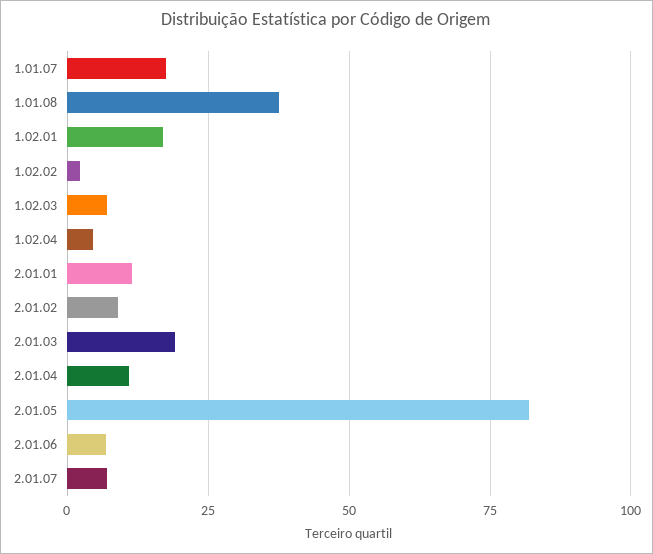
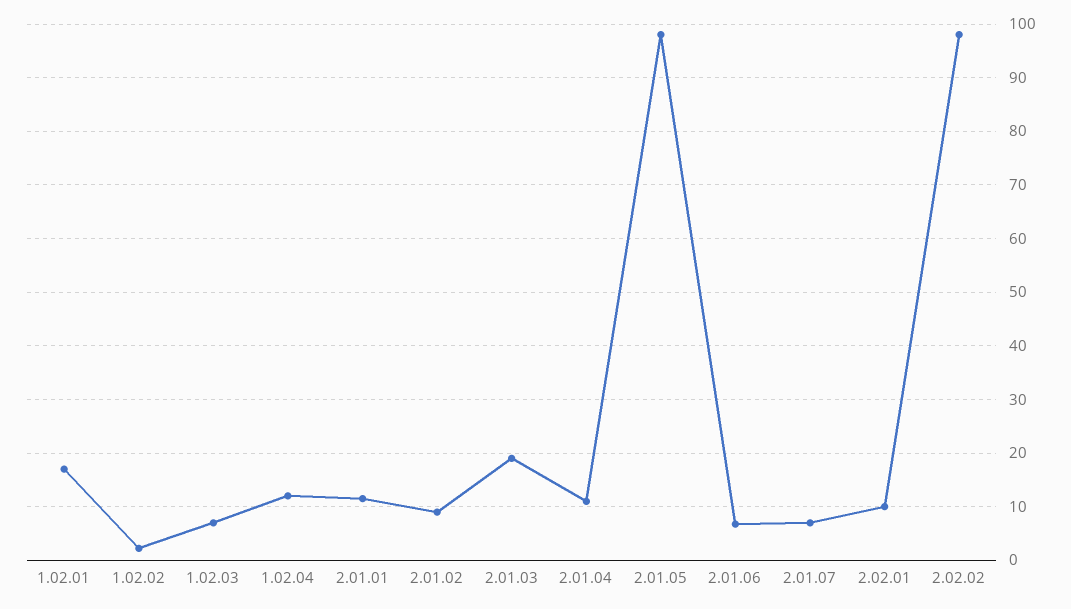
1.01.07: 17.5 -> none
1.01.08: 37.5 -> none
1.02.04: 5 -> 12
2.01.05: 82.5 -> 98
2.02.01: none -> 10
2.02.02: none -> 98

